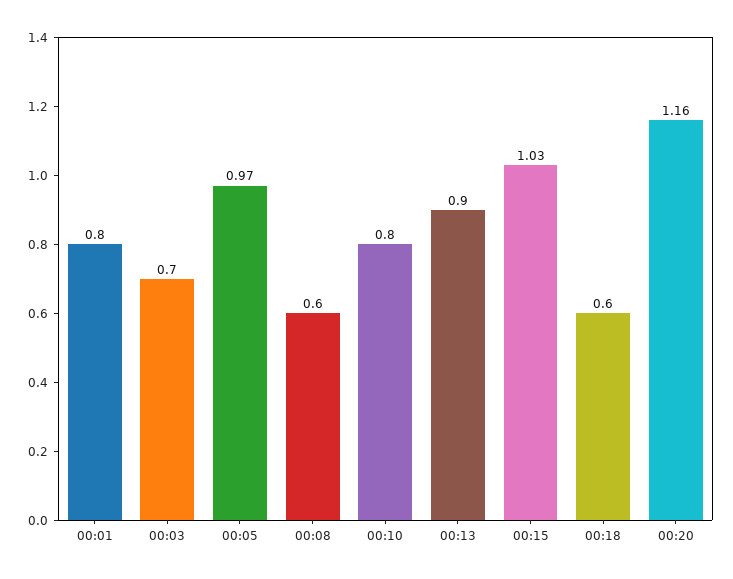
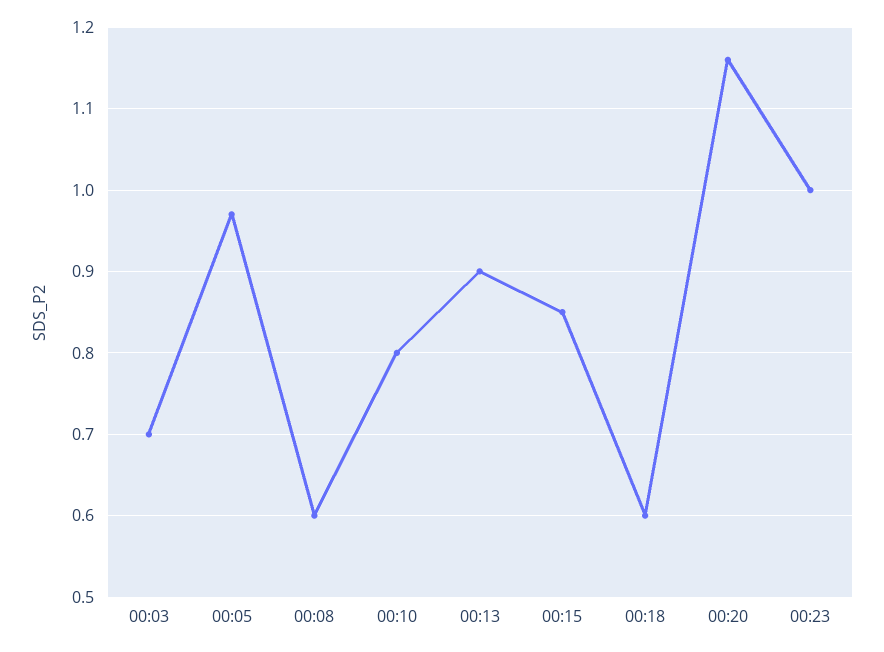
00:01: 0.8 -> none
00:15: 1.03 -> 0.85
00:23: none -> 1

